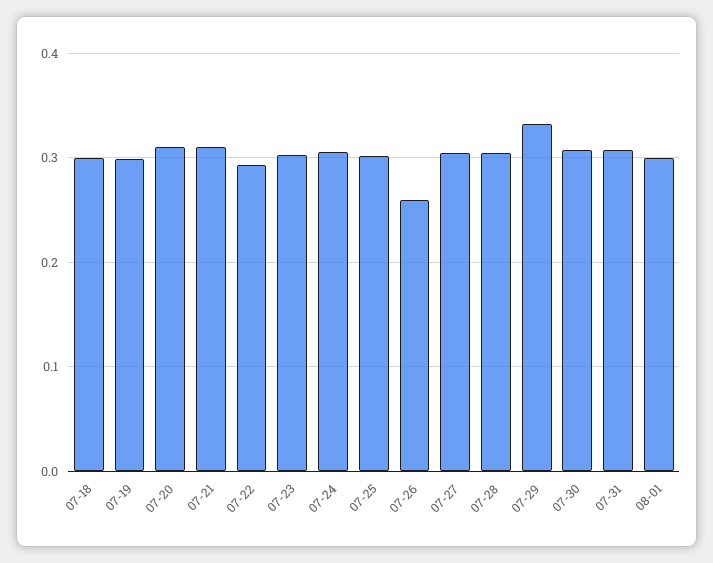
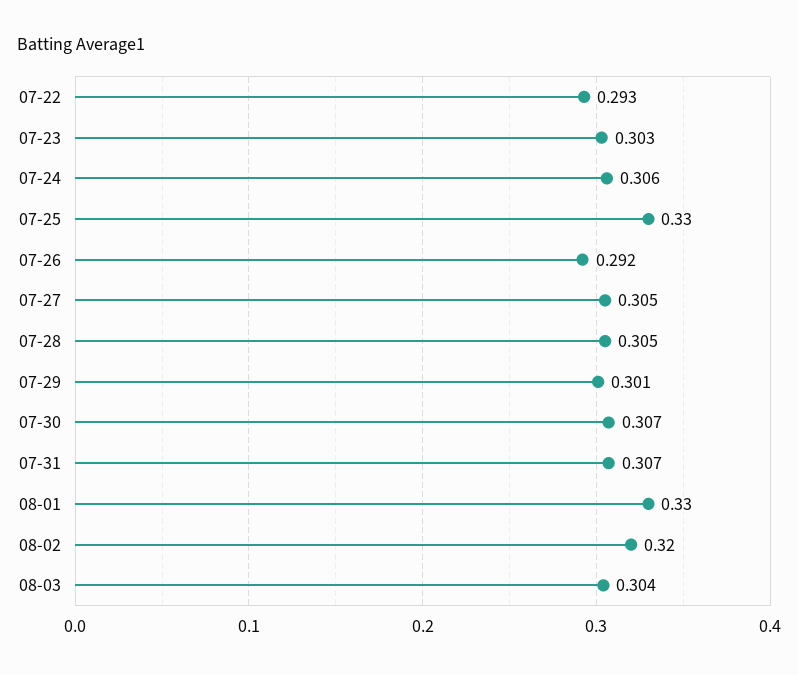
07-18: 0.3 -> none
07-19: 0.3 -> none
07-20: 0.31 -> none
07-21: 0.31 -> none
07-25: 0.3 -> 0.33
07-26: 0.26 -> 0.292
07-29: 0.33 -> 0.301
08-01: 0.3 -> 0.33
08-02: none -> 0.32
08-03: none -> 0.304

